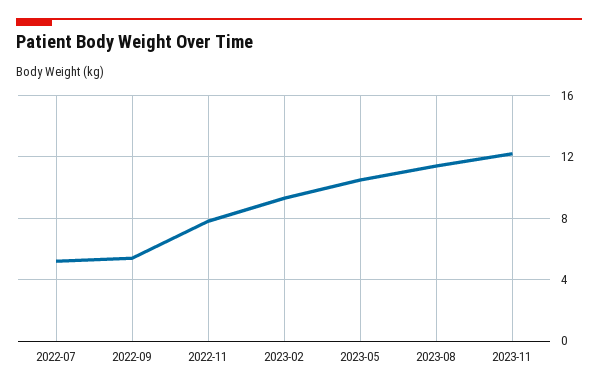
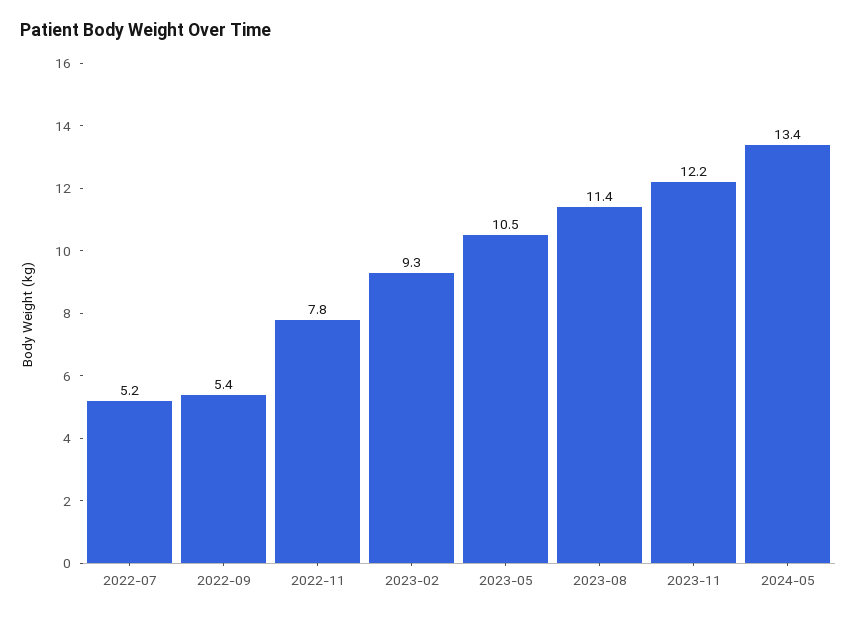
2024-05: none -> 13.4

